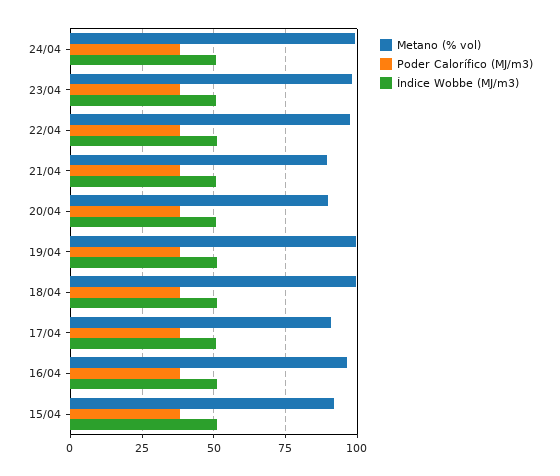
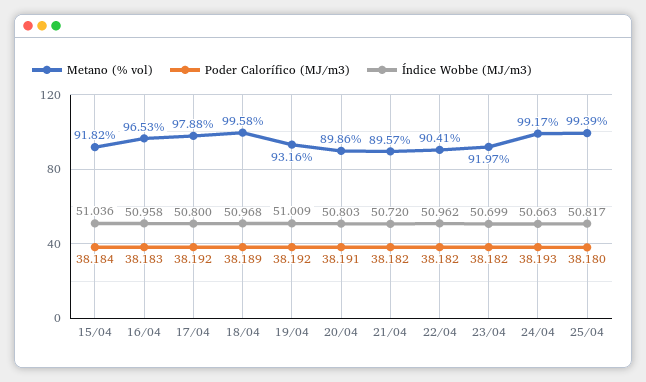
Metano (% vol), 23/04: 97.5 -> 91.97
Metano (% vol), 22/04: 97.5 -> 90.41
Metano (% vol), 19/04: 100 -> 93.16
Metano (% vol), 17/04: 90 -> 97.88
Metano (% vol), 25/04: none -> 99.39
Poder Calorífico (MJ/m3), 25/04: none -> 38.18
Índice Wobbe (MJ/m3), 25/04: none -> 50.817

